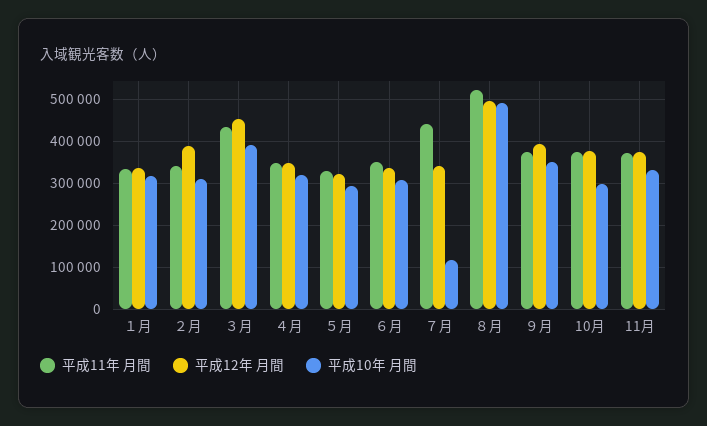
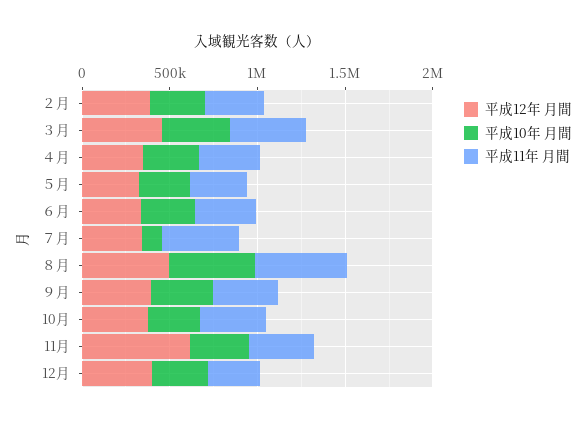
平成11年 月間, １月: 340000 -> none
平成12年 月間, １月: 340000 -> none
平成10年 月間, １月: 320000 -> none
平成12年 月間, 11月: 380000 -> 600000
平成12年 月間, 12月: none -> 400000
平成10年 月間, 12月: none -> 300000
平成11年 月間, 12月: none -> 300000

